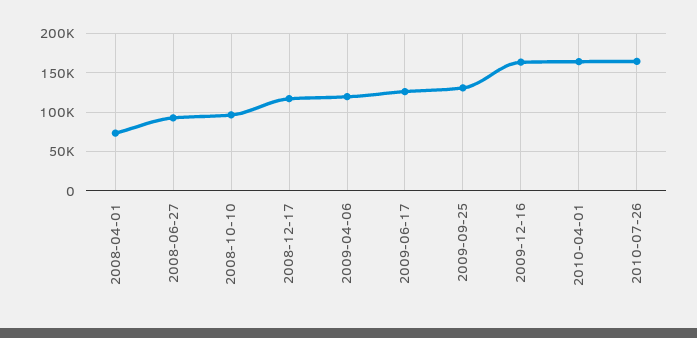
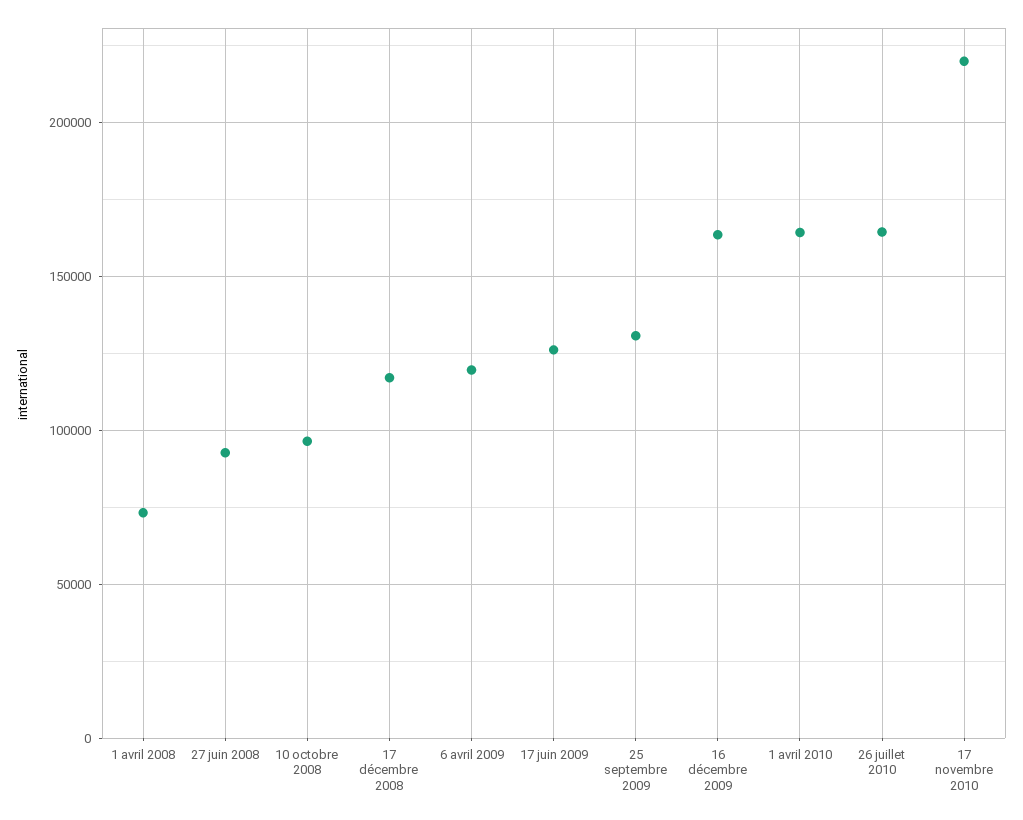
17 novembre 2010: none -> 220000

